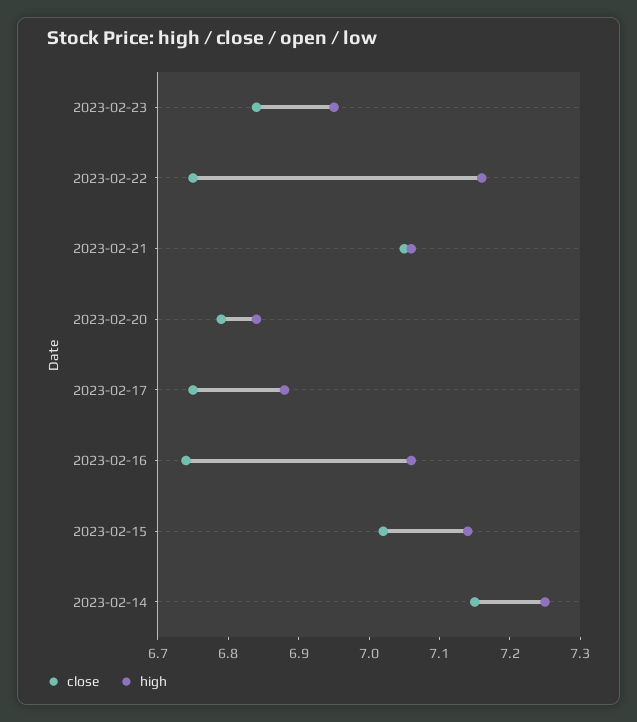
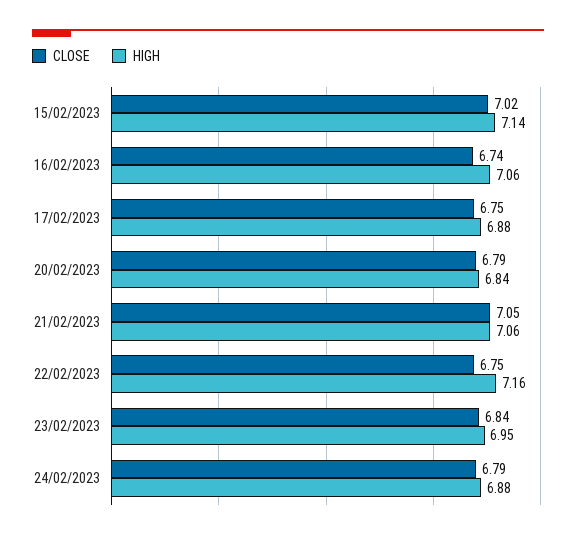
close, 2023-02-14: 7.15 -> none
high, 2023-02-14: 7.25 -> none
close, 24/02/2023: none -> 6.79
high, 24/02/2023: none -> 6.88

